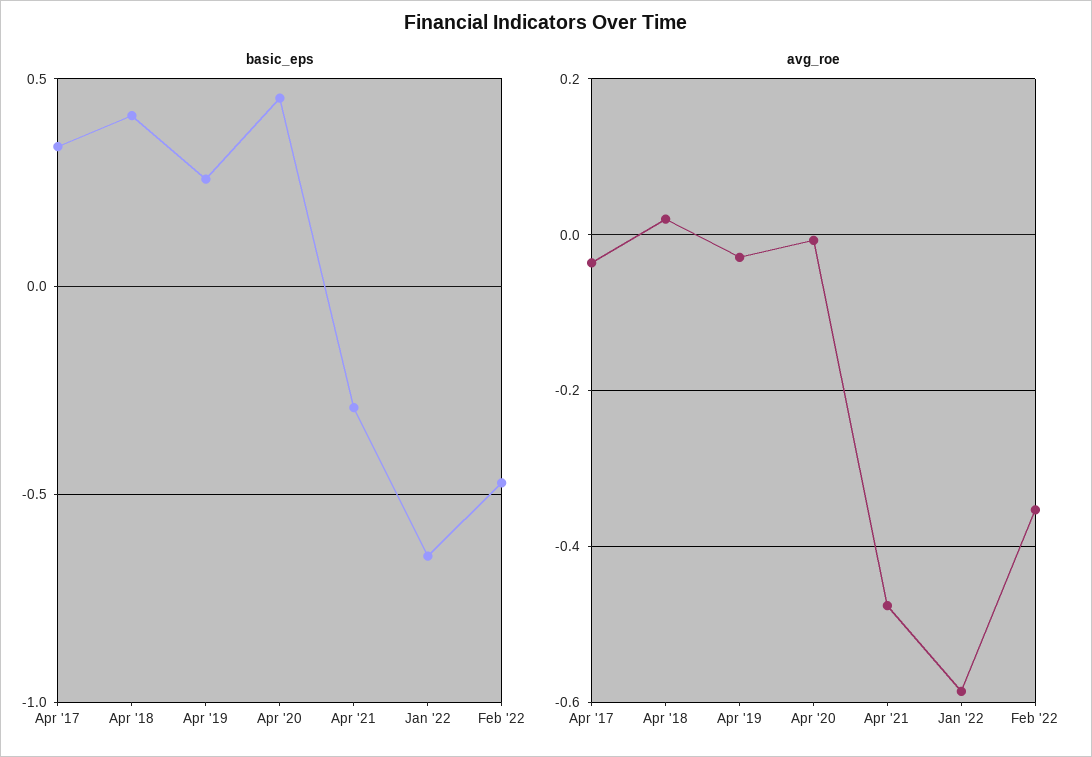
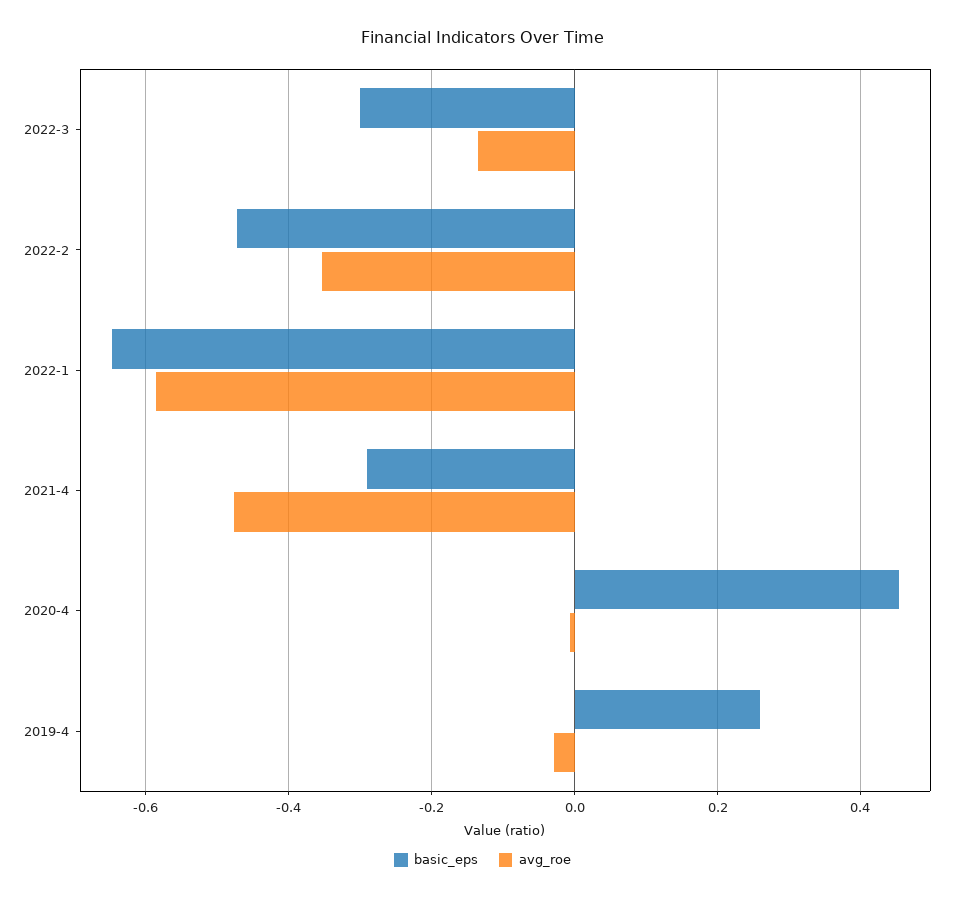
basic_eps, Apr '17: 0.35 -> none
basic_eps, Apr '18: 0.4 -> none
avg_roe, Apr '17: -0.04 -> none
avg_roe, Apr '18: 0.02 -> none
basic_eps, 2022-3: none -> -0.3
avg_roe, 2022-3: none -> -0.14

